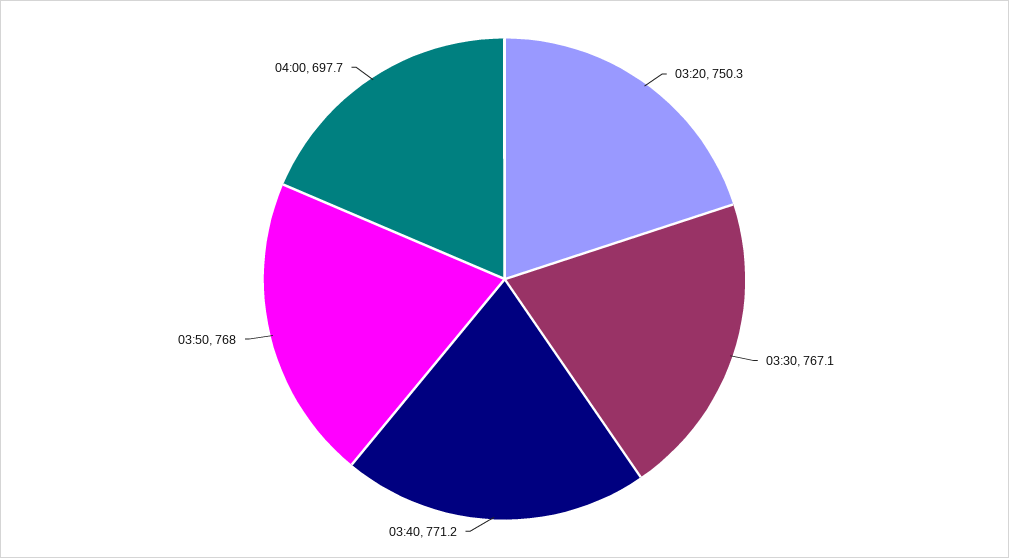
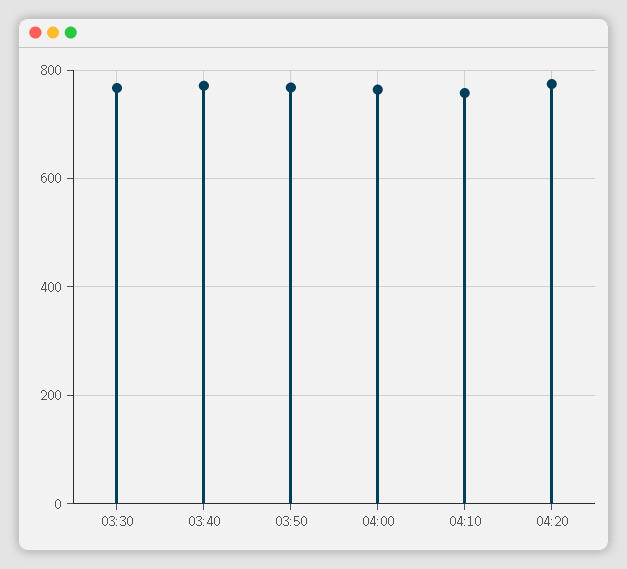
03:20: 750.3 -> none
04:00: 697.7 -> 760
04:10: none -> 760
04:20: none -> 780

